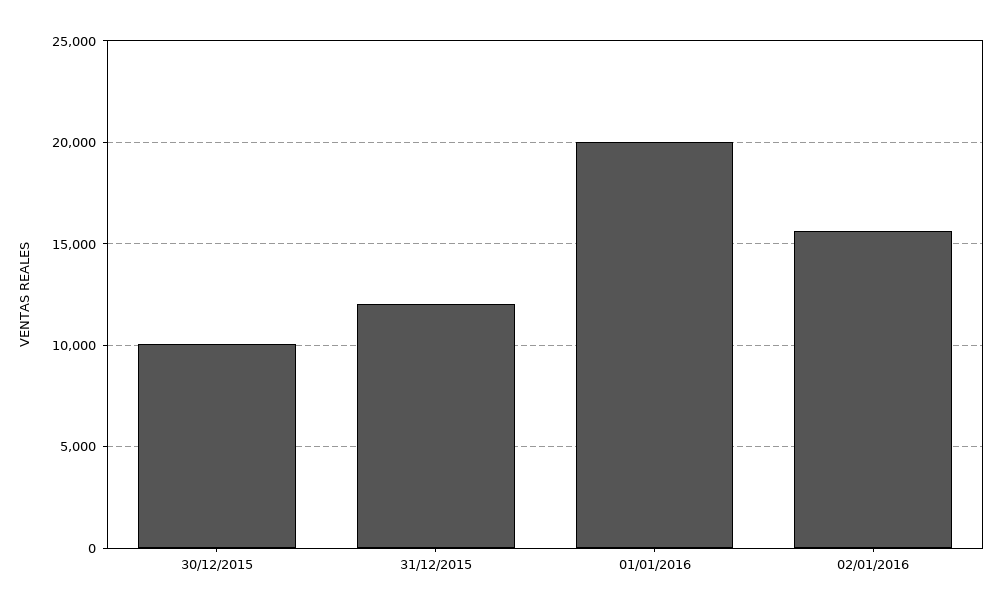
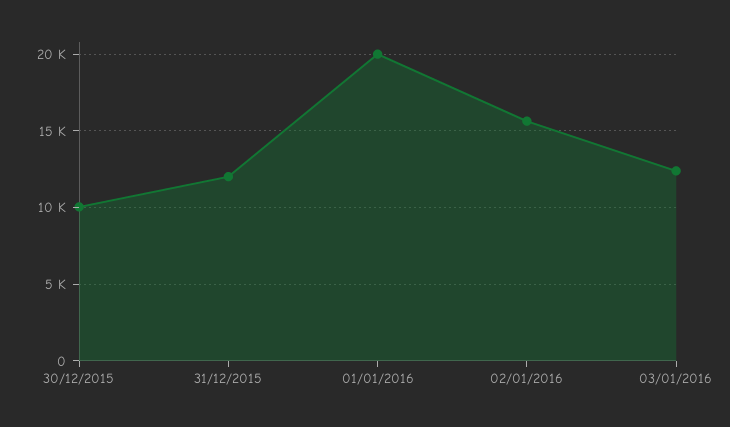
03/01/2016: none -> 12500

